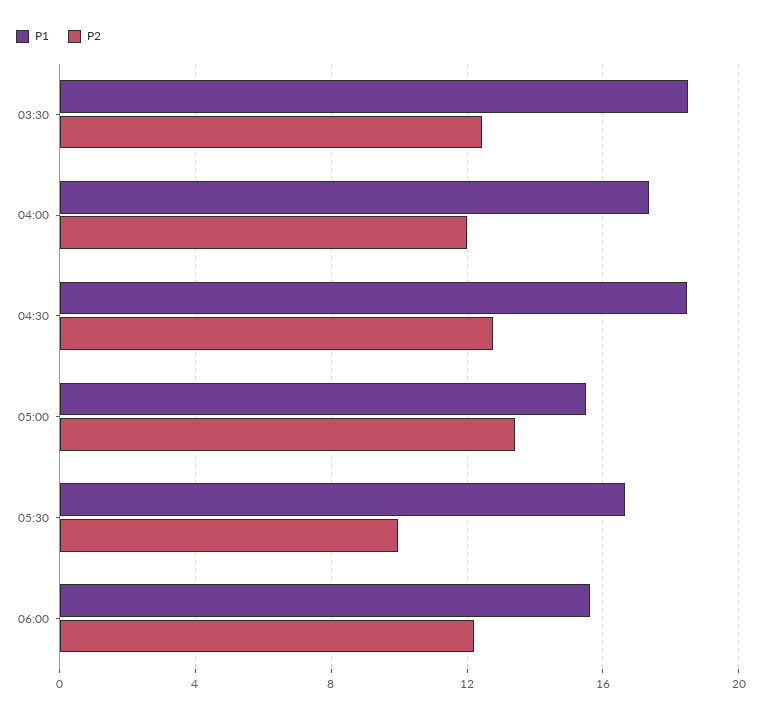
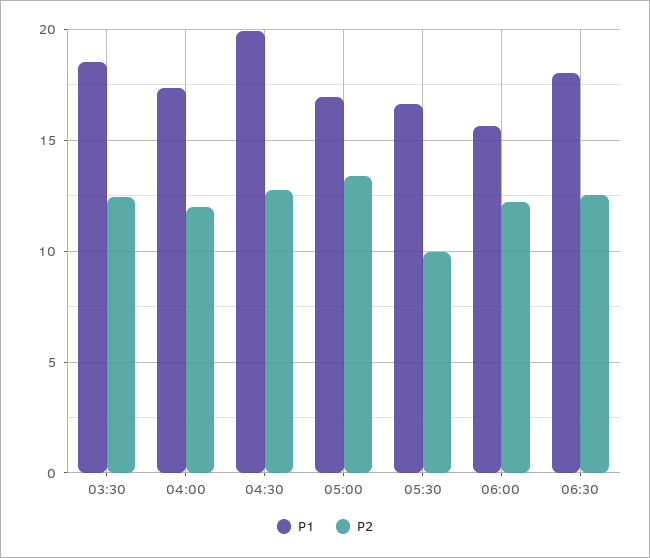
P1, 04:30: 18.5 -> 20
P1, 05:00: 15.5 -> 17
P1, 06:30: none -> 18
P2, 06:30: none -> 12.5

